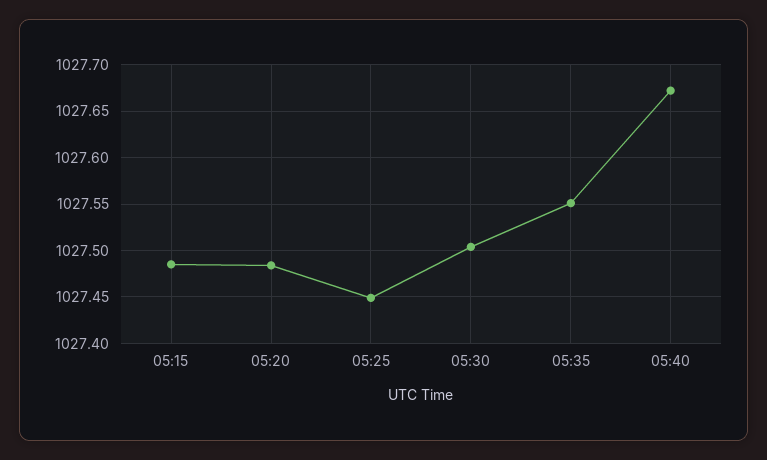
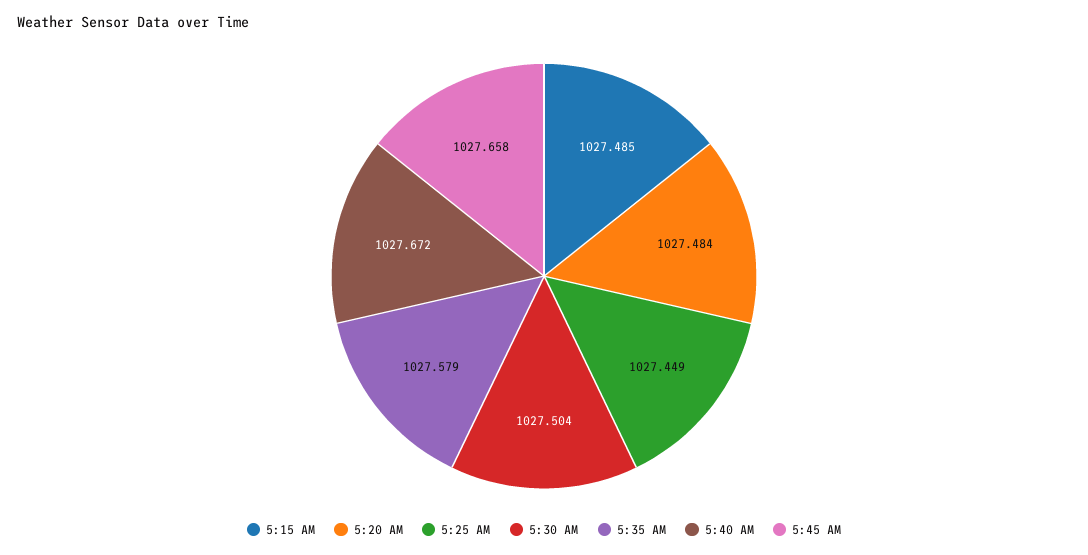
05:35: 1027.55 -> 1027.579
5:45 AM: none -> 1027.658

